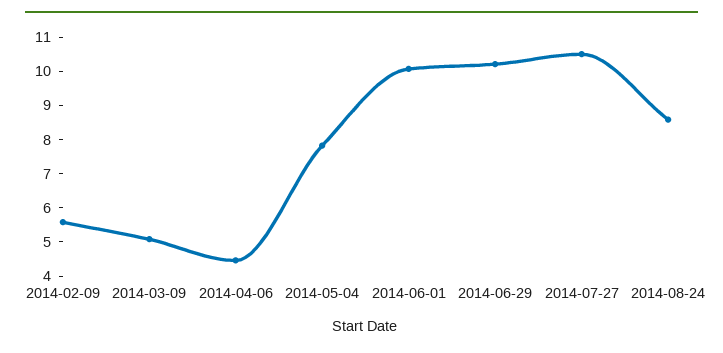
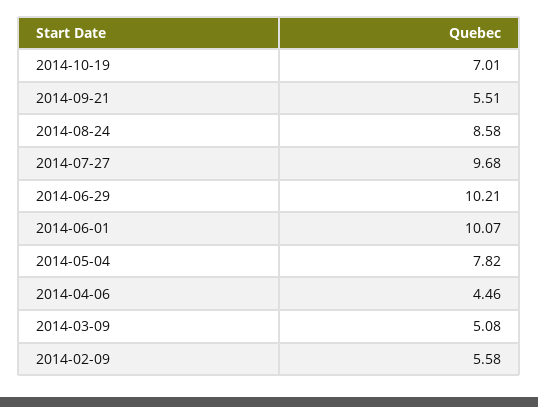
2014-07-27: 10.5 -> 9.68
2014-10-19: none -> 7.01
2014-09-21: none -> 5.51

